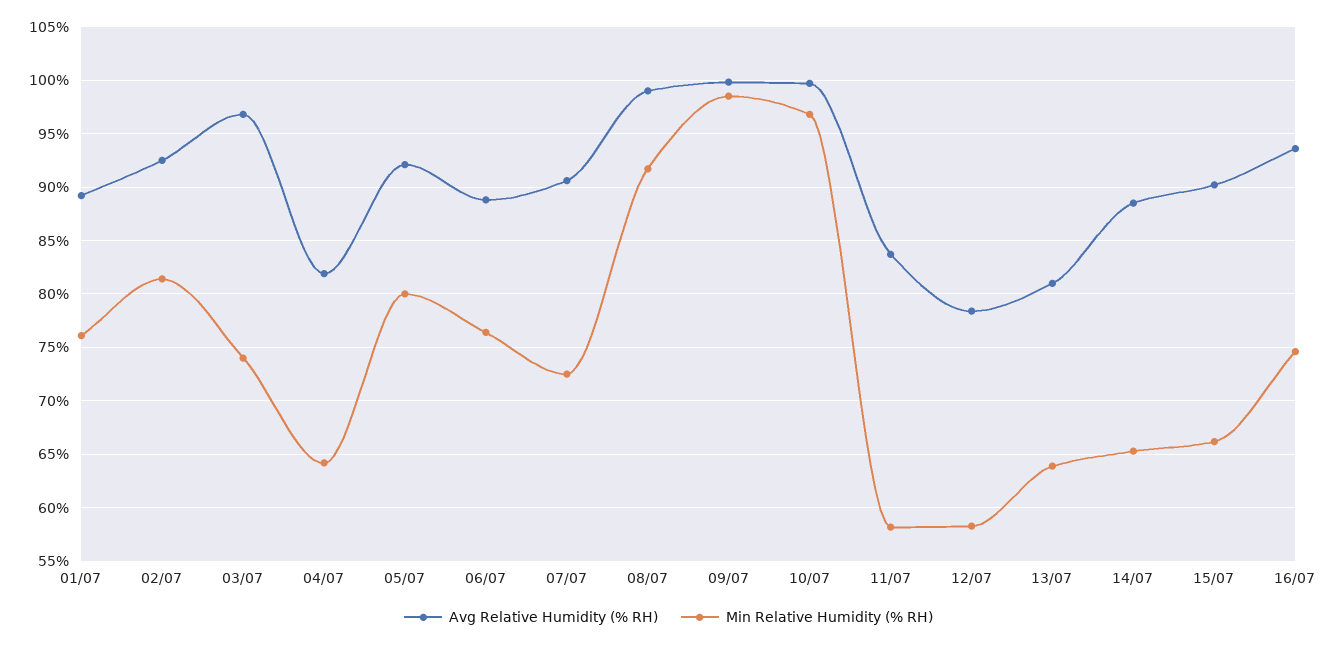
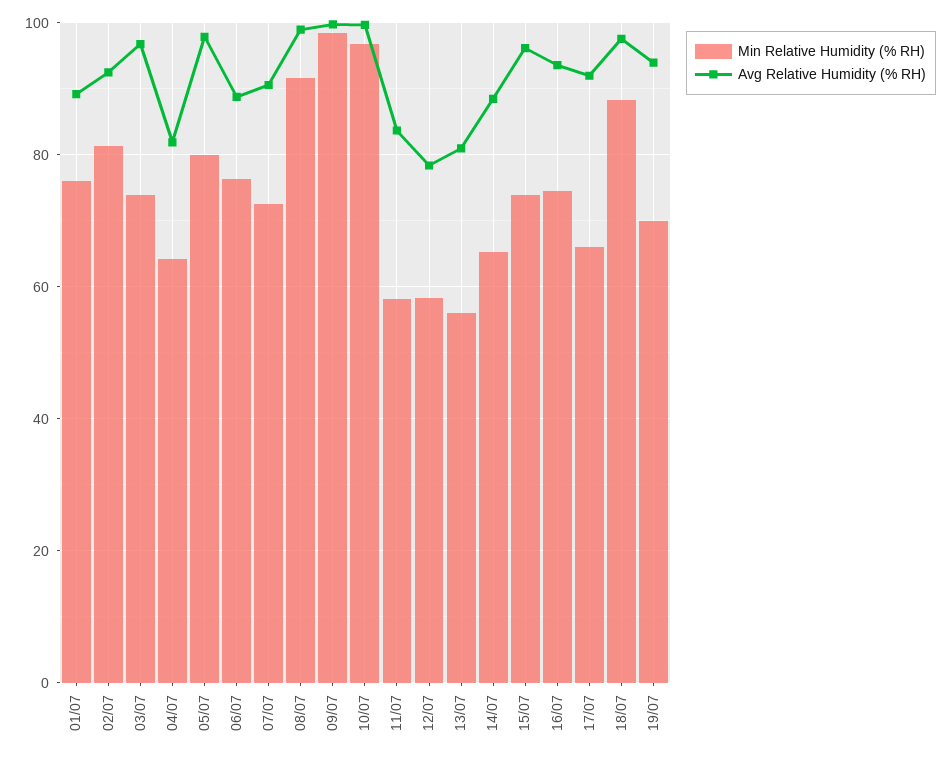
Avg Relative Humidity (% RH), 05/07: 92 -> 98
Min Relative Humidity (% RH), 13/07: 64 -> 56
Avg Relative Humidity (% RH), 15/07: 90 -> 96
Min Relative Humidity (% RH), 15/07: 66 -> 74
Min Relative Humidity (% RH), 17/07: none -> 66
Avg Relative Humidity (% RH), 17/07: none -> 92
Min Relative Humidity (% RH), 18/07: none -> 88
Avg Relative Humidity (% RH), 18/07: none -> 98
Min Relative Humidity (% RH), 19/07: none -> 70
Avg Relative Humidity (% RH), 19/07: none -> 94

